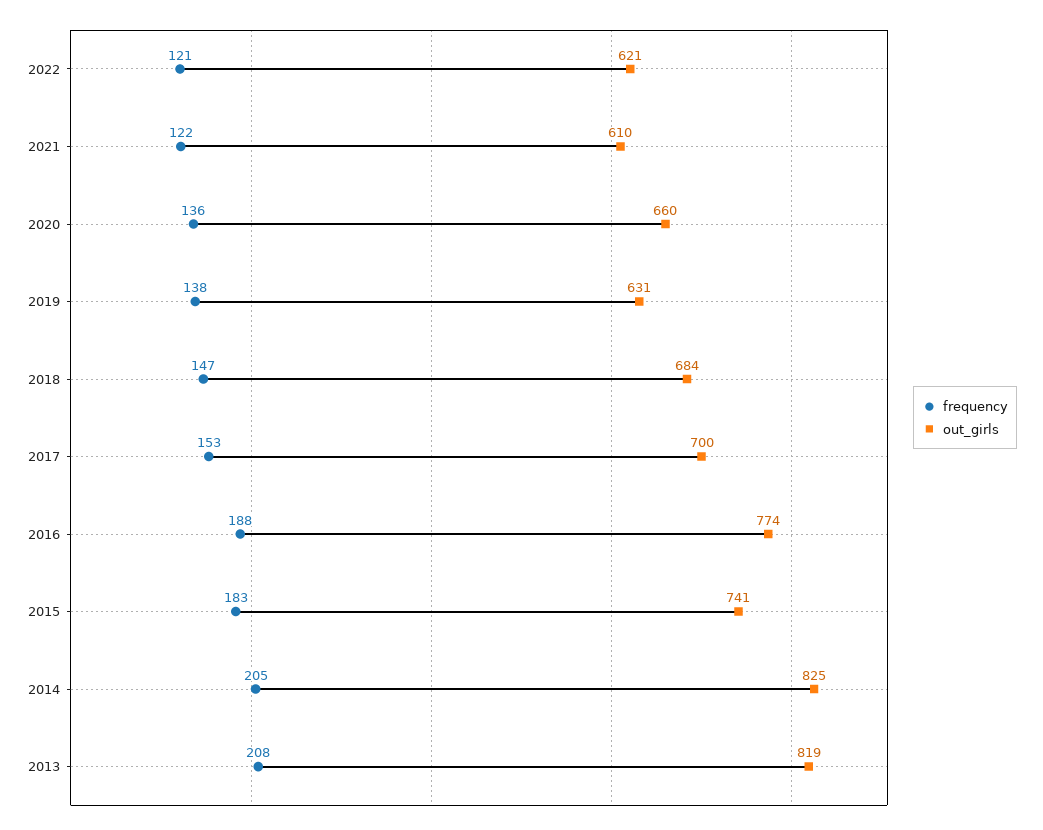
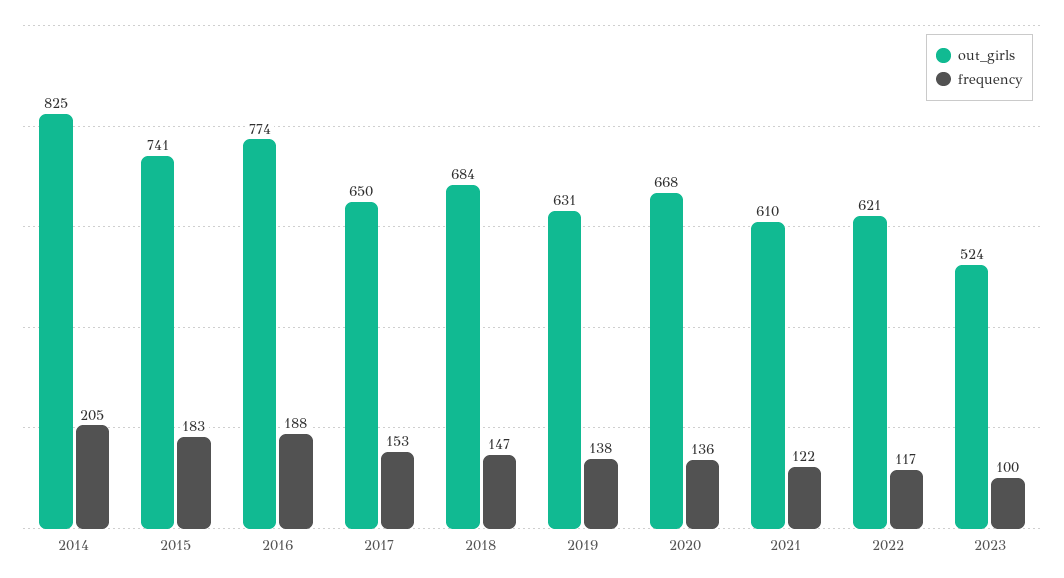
frequency, 2022: 121 -> 117
out_girls, 2020: 660 -> 668
out_girls, 2017: 700 -> 650
frequency, 2013: 208 -> none
out_girls, 2013: 819 -> none
out_girls, 2023: none -> 524
frequency, 2023: none -> 100

